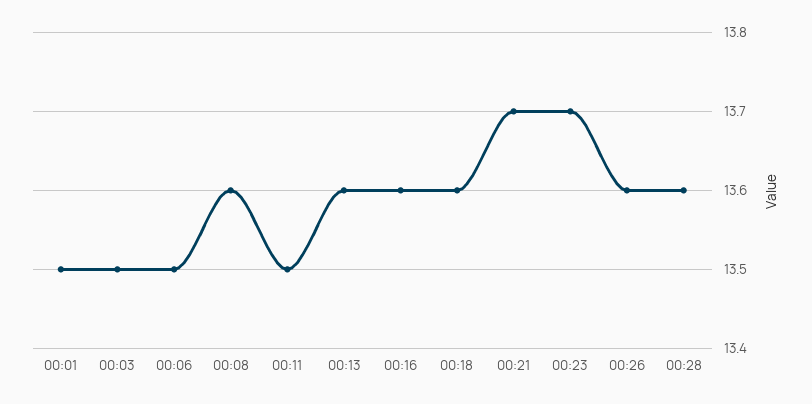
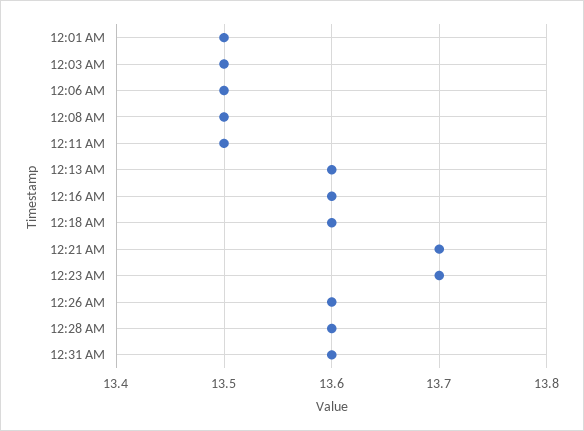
00:08: 13.6 -> 13.5
12:31 AM: none -> 13.6

